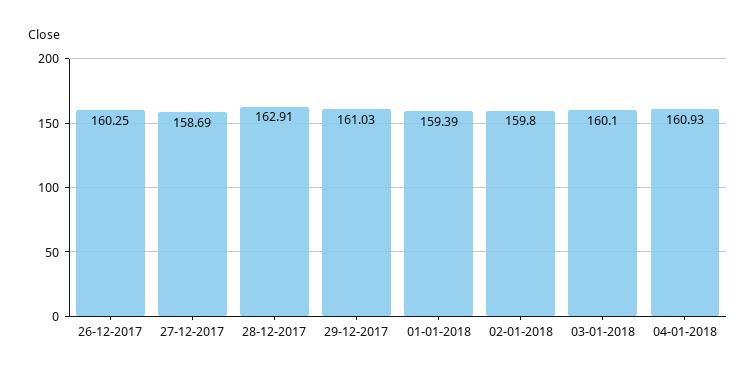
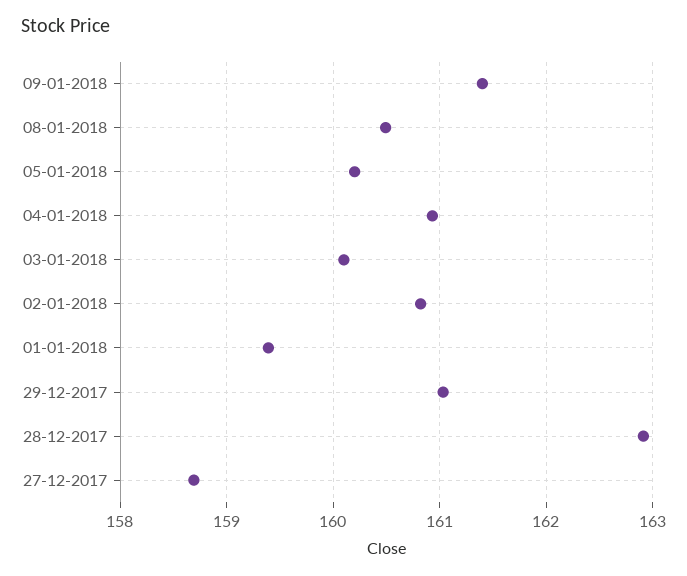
26-12-2017: 160.25 -> none
02-01-2018: 159.8 -> 160.8
09-01-2018: none -> 161.4
08-01-2018: none -> 160.5
05-01-2018: none -> 160.2

